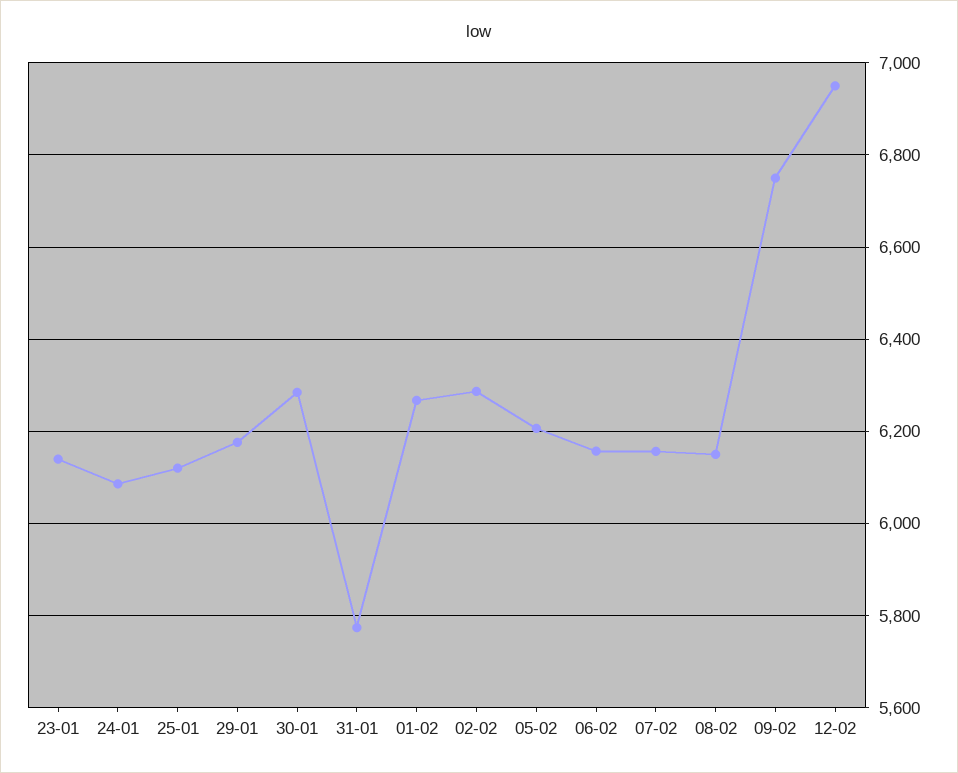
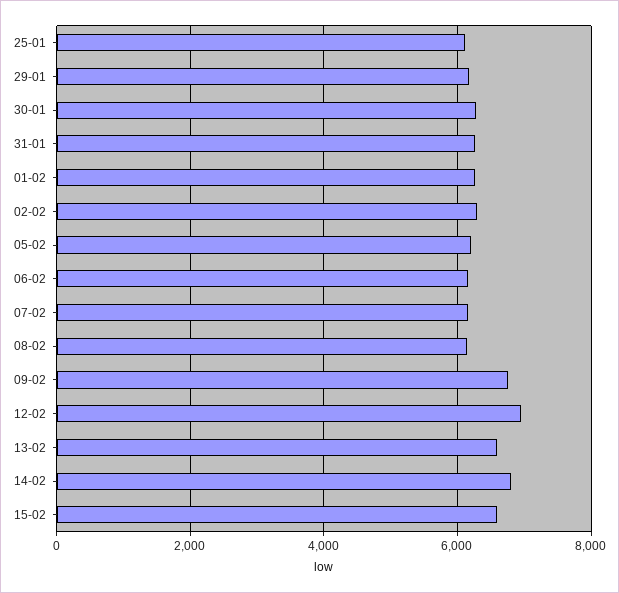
23-01: 6140 -> none
24-01: 6080 -> none
31-01: 5780 -> 6200
13-02: none -> 6600
14-02: none -> 6800
15-02: none -> 6600

